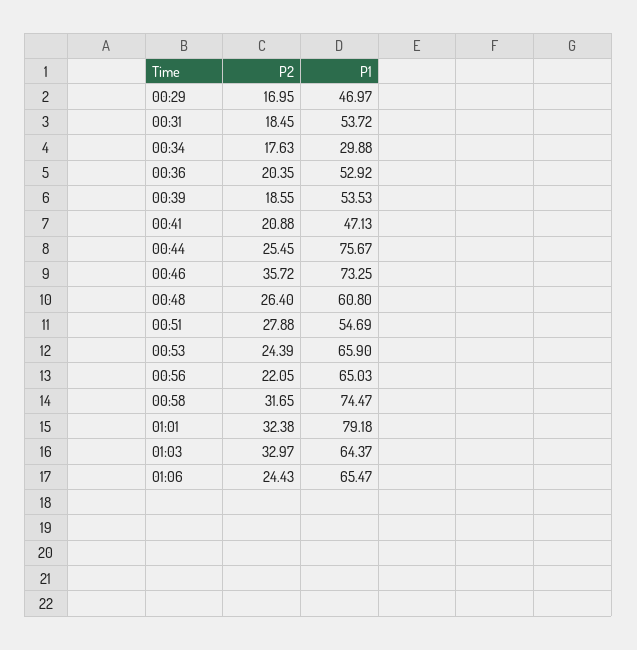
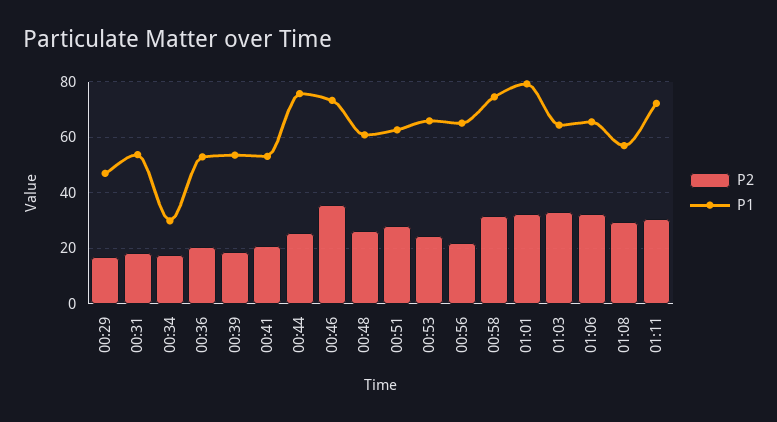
P1, 00:41: 47.13 -> 52.5
P1, 00:51: 54.69 -> 62.5
P2, 01:06: 24.43 -> 32.5
P2, 01:08: none -> 30
P1, 01:08: none -> 57.5
P2, 01:11: none -> 30
P1, 01:11: none -> 72.5

